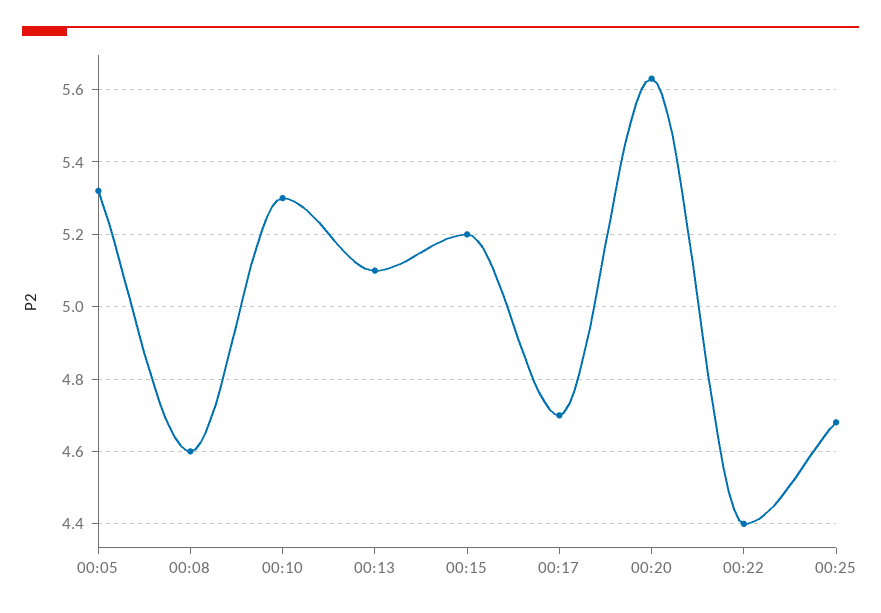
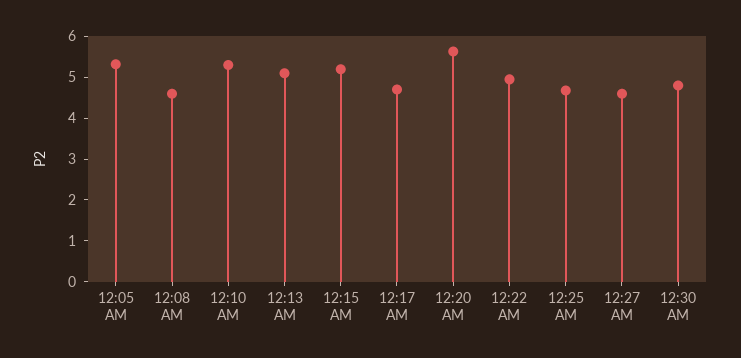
00:22: 4.4 -> 5
12:27 AM: none -> 4.6
12:30 AM: none -> 4.8

